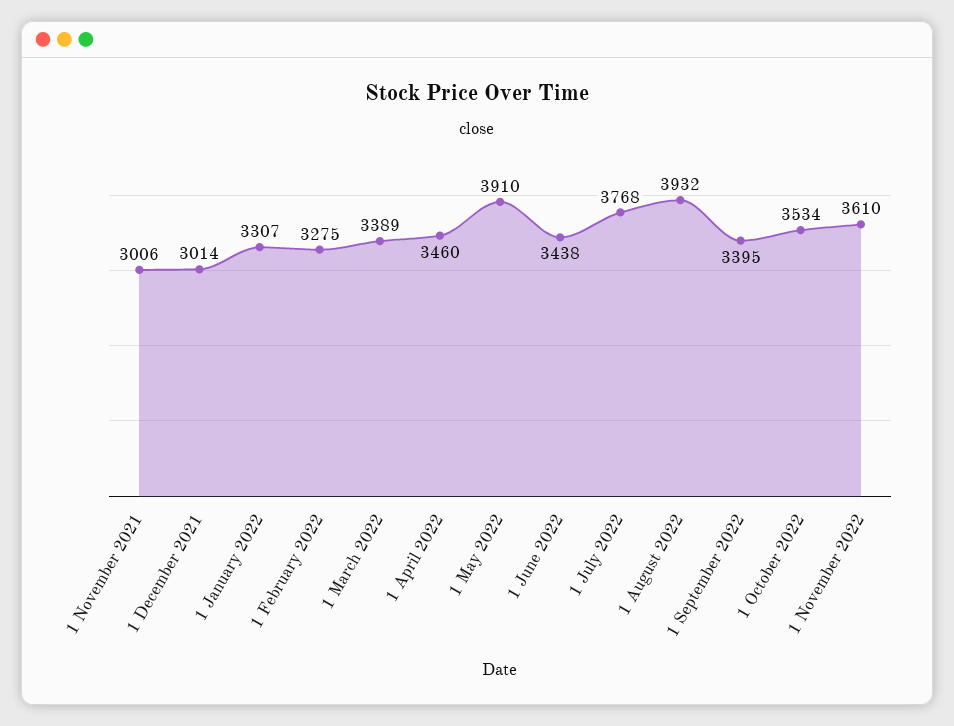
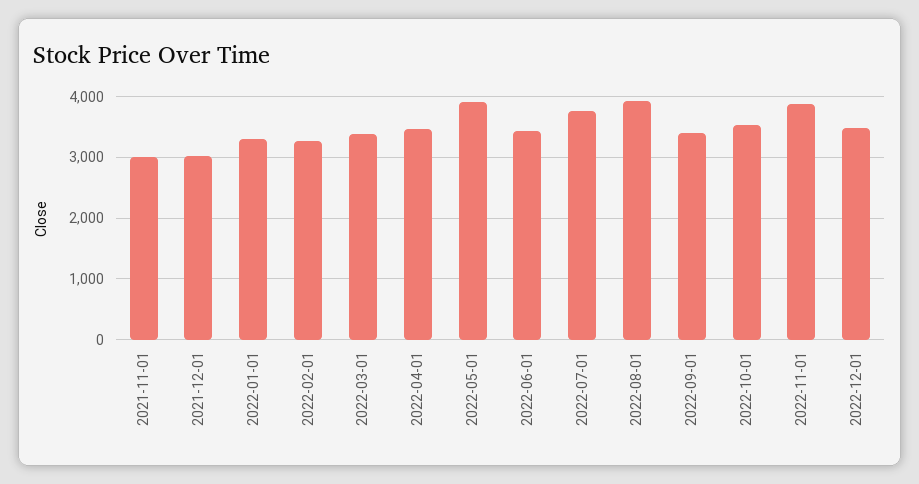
1 November 2022: 3610 -> 3900
2022-12-01: none -> 3500

